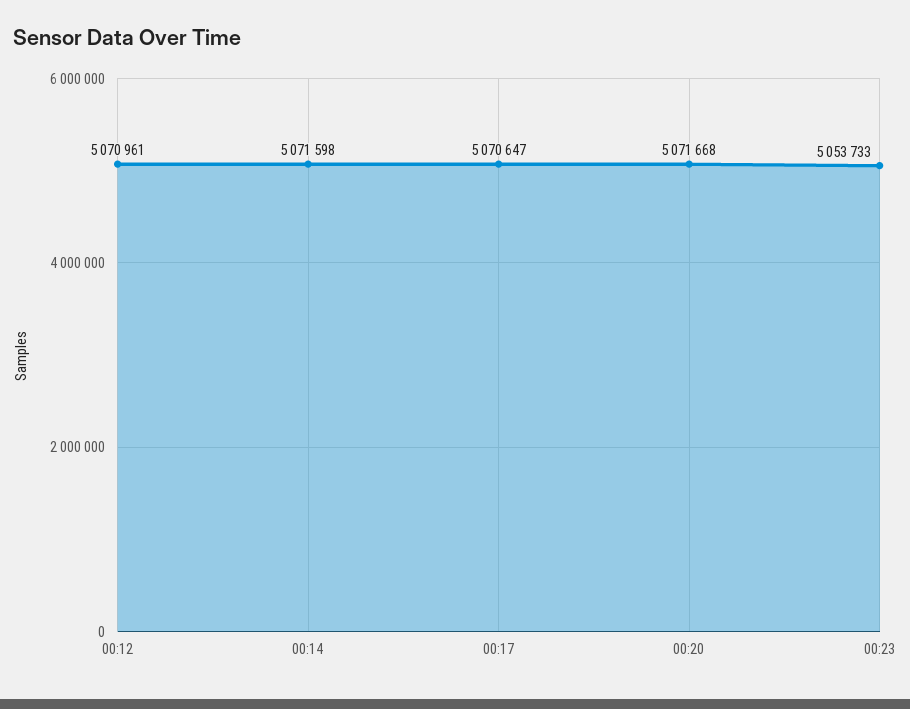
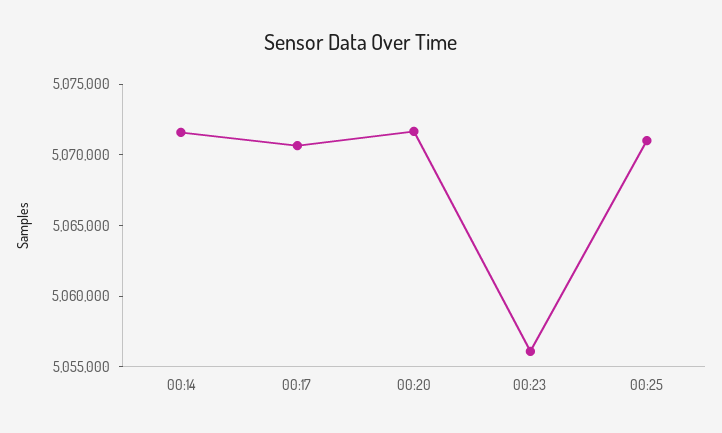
00:12: 5070961 -> none
00:23: 5053733 -> 5056000
00:25: none -> 5071000

